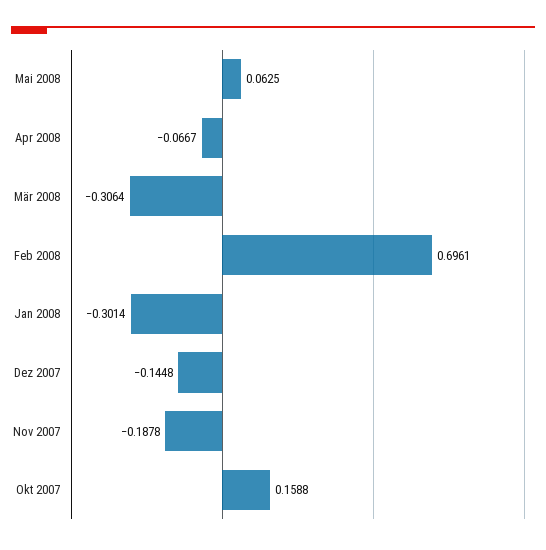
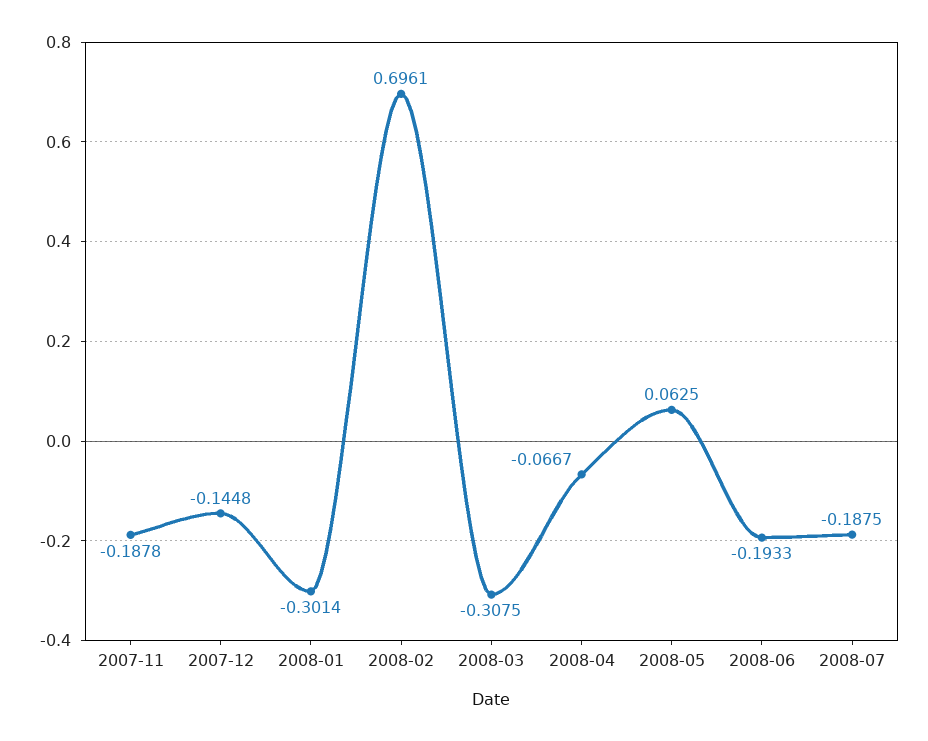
Mär 2008: -0.3064 -> -0.3075
Okt 2007: 0.1588 -> none
2008-06: none -> -0.1933
2008-07: none -> -0.1875

